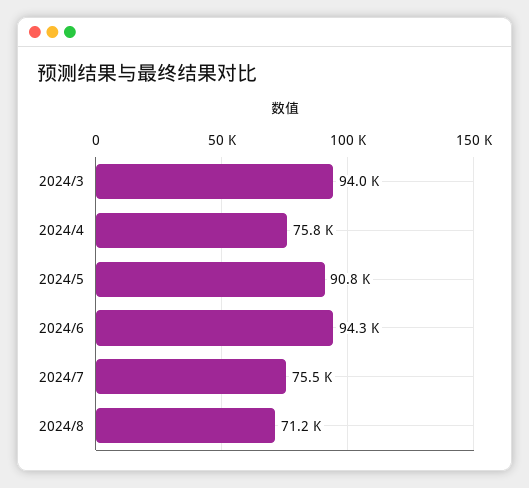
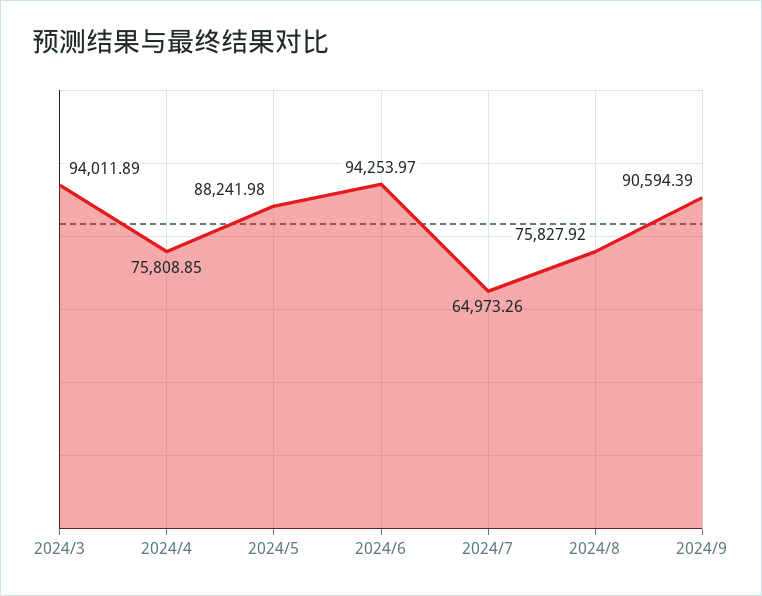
2024/5: 90800 -> 88241.98
2024/7: 75500 -> 64973.26
2024/8: 71200 -> 75827.92
2024/9: none -> 90594.39

